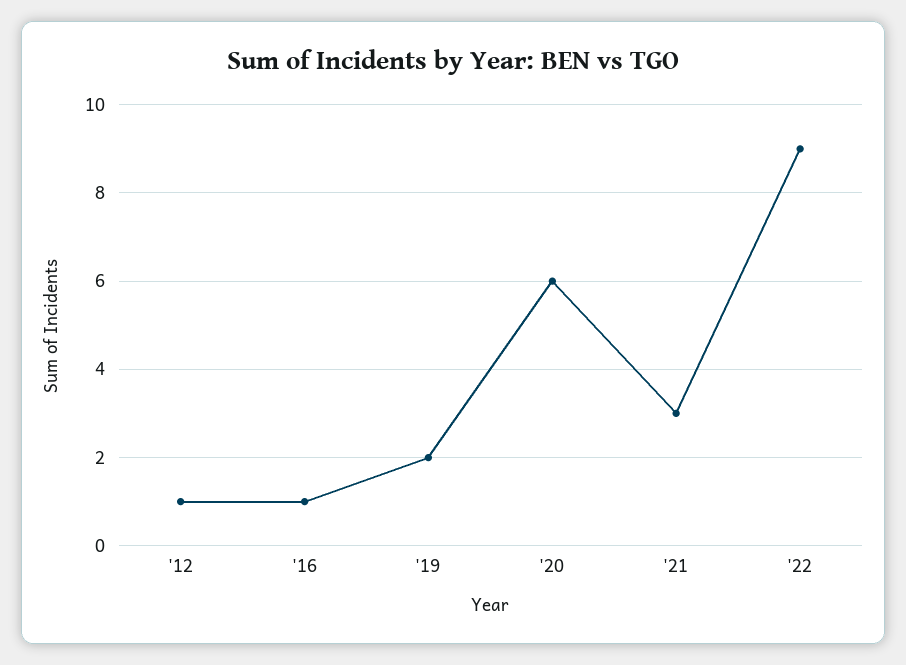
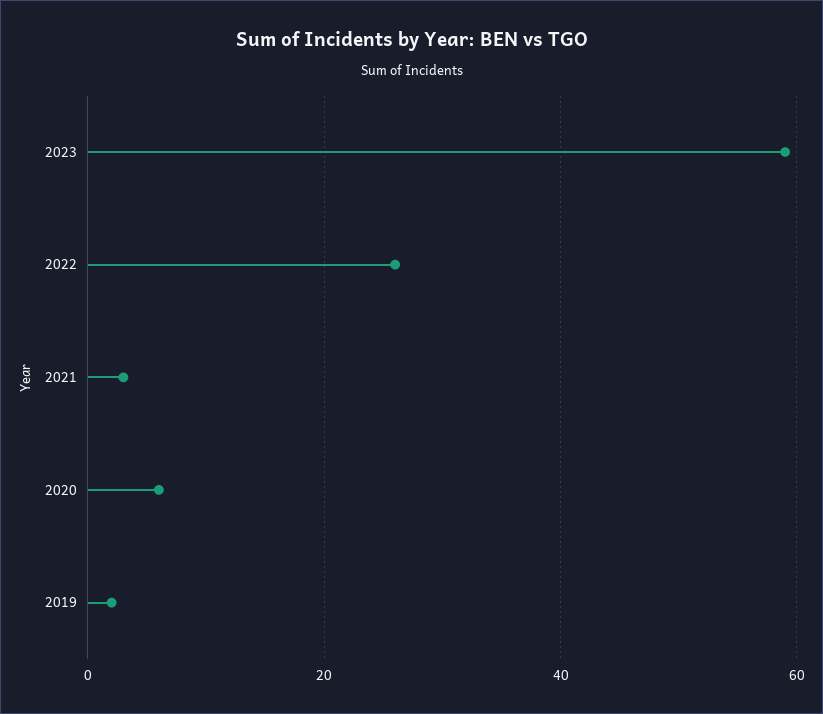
'12: 1 -> none
'16: 1 -> none
'22: 9 -> 25
2023: none -> 60

